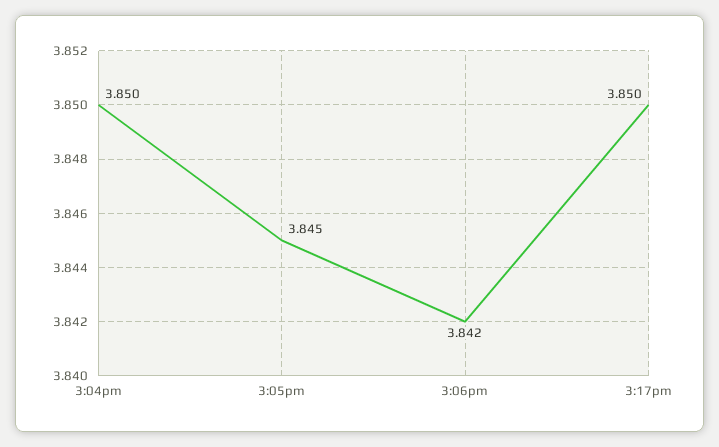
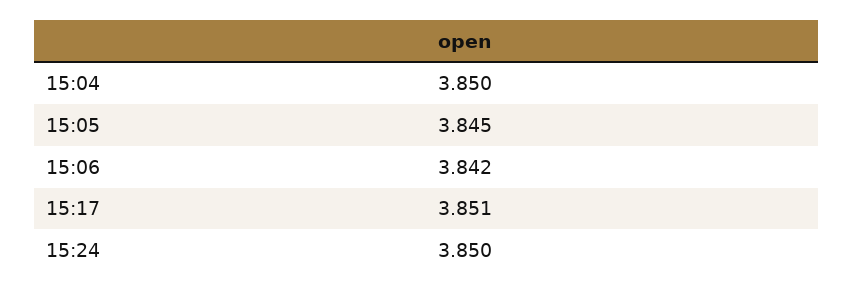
3:17pm: 3.85 -> 3.851
15:24: none -> 3.85

